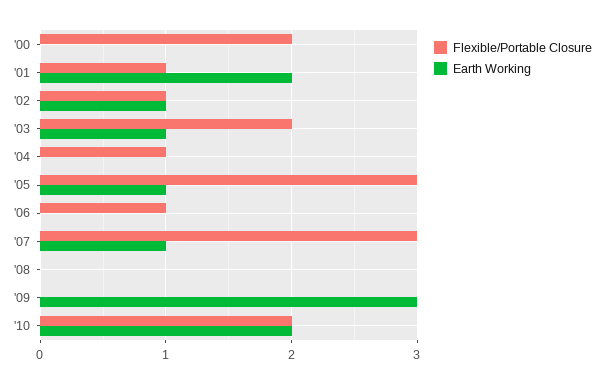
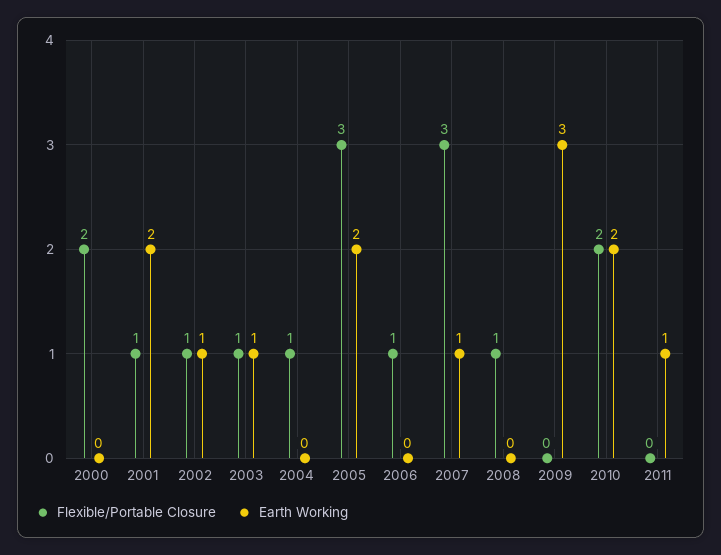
Flexible/Portable Closure, '03: 2 -> 1
Earth Working, '05: 1 -> 2
Flexible/Portable Closure, '08: 0 -> 1
Flexible/Portable Closure, 2011: none -> 0
Earth Working, 2011: none -> 1

